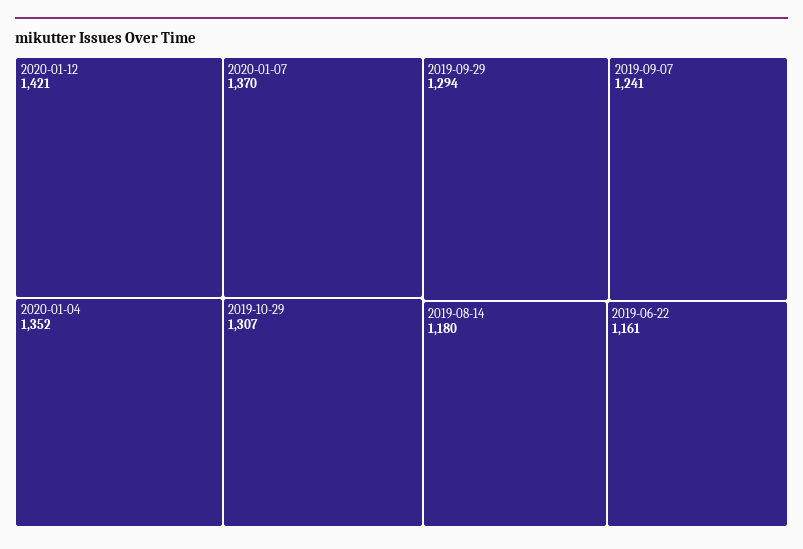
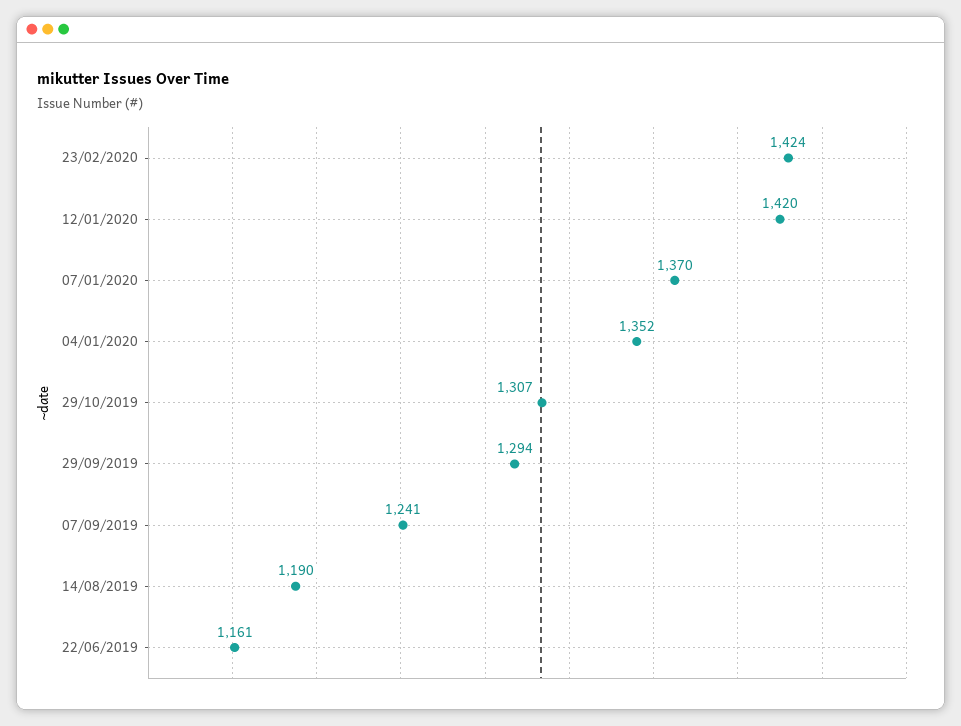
2020-01-12: 1421 -> 1420
2019-08-14: 1180 -> 1190
23/02/2020: none -> 1424

